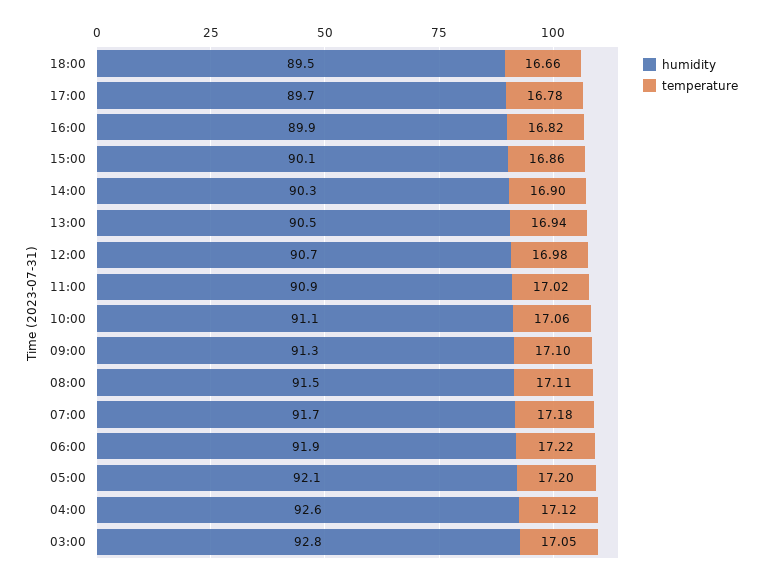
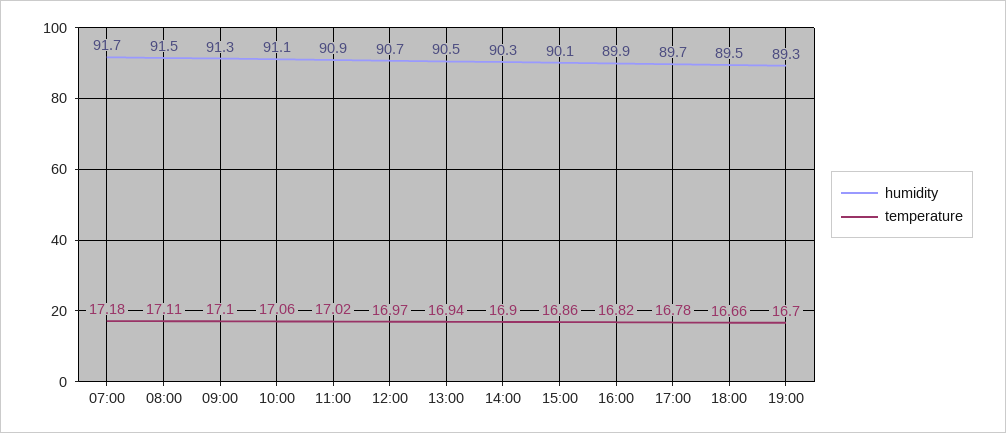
temperature, 12:00: 16.98 -> 16.97
humidity, 06:00: 91.9 -> none
temperature, 06:00: 17.22 -> none
humidity, 05:00: 92.1 -> none
temperature, 05:00: 17.2 -> none
humidity, 04:00: 92.6 -> none
temperature, 04:00: 17.12 -> none
humidity, 03:00: 92.8 -> none
temperature, 03:00: 17.05 -> none
humidity, 19:00: none -> 89.3
temperature, 19:00: none -> 16.7

